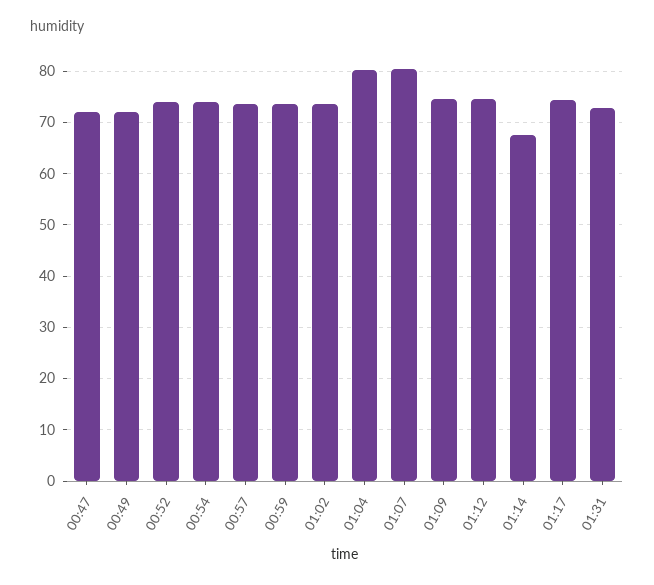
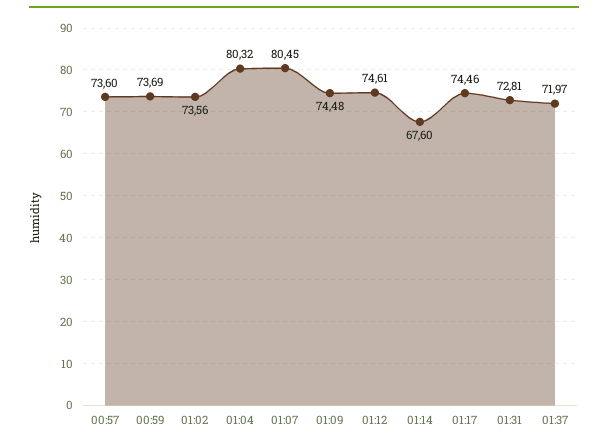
00:47: 72 -> none
00:49: 72 -> none
00:52: 74 -> none
00:54: 74 -> none
01:37: none -> 71.97

